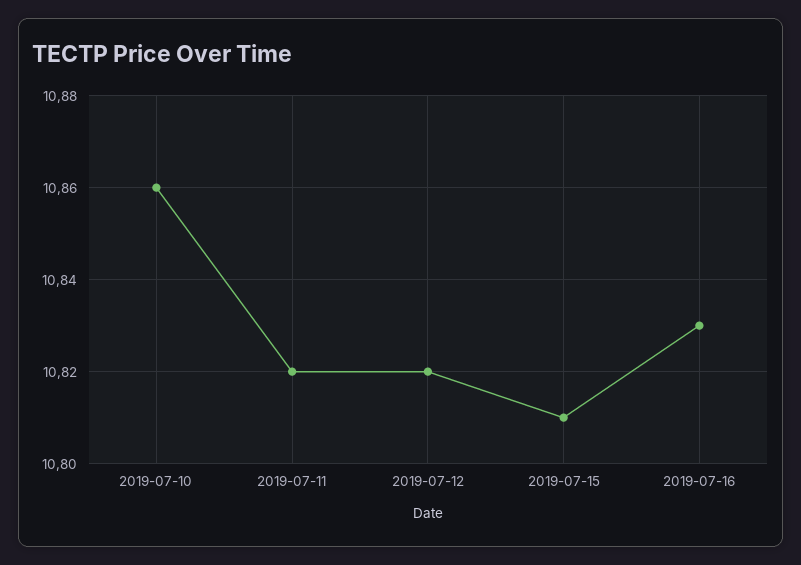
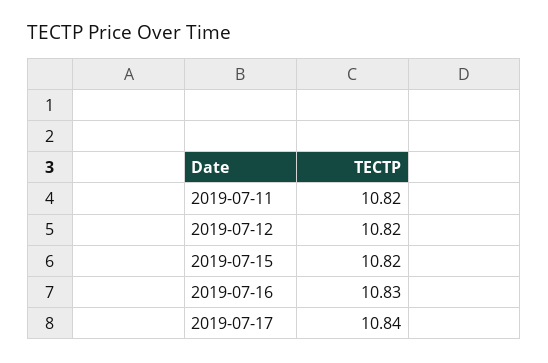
2019-07-10: 10.86 -> none
2019-07-15: 10.81 -> 10.82
2019-07-17: none -> 10.84

